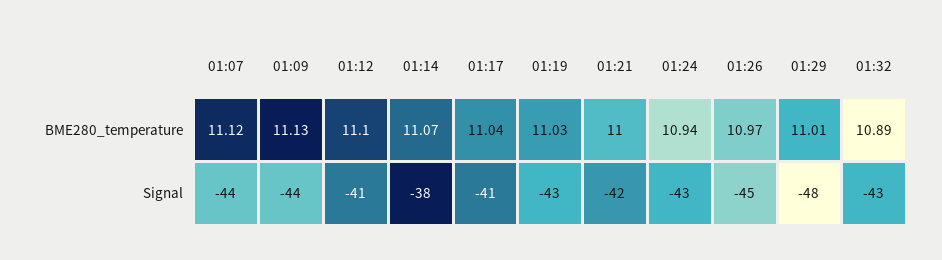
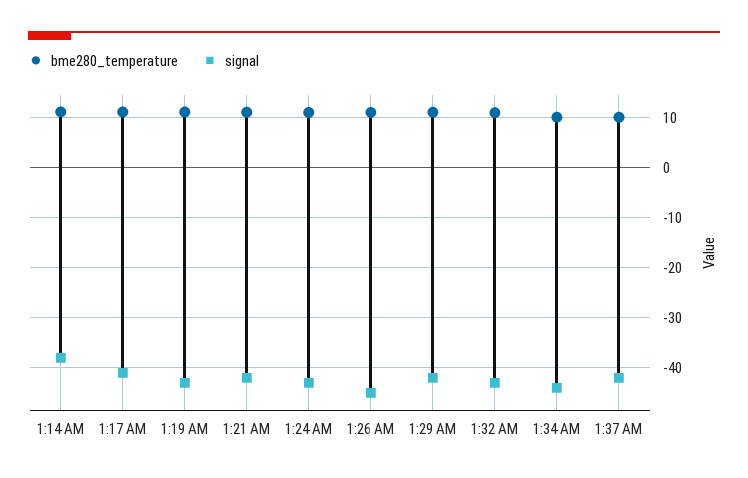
BME280_temperature, 01:07: 11.12 -> none
BME280_temperature, 01:09: 11.13 -> none
BME280_temperature, 01:12: 11.1 -> none
Signal, 01:07: -44 -> none
Signal, 01:09: -44 -> none
Signal, 01:12: -41 -> none
Signal, 01:29: -48 -> -42
BME280_temperature, 1:34 AM: none -> 10
Signal, 1:34 AM: none -> -44
BME280_temperature, 1:37 AM: none -> 10
Signal, 1:37 AM: none -> -42

